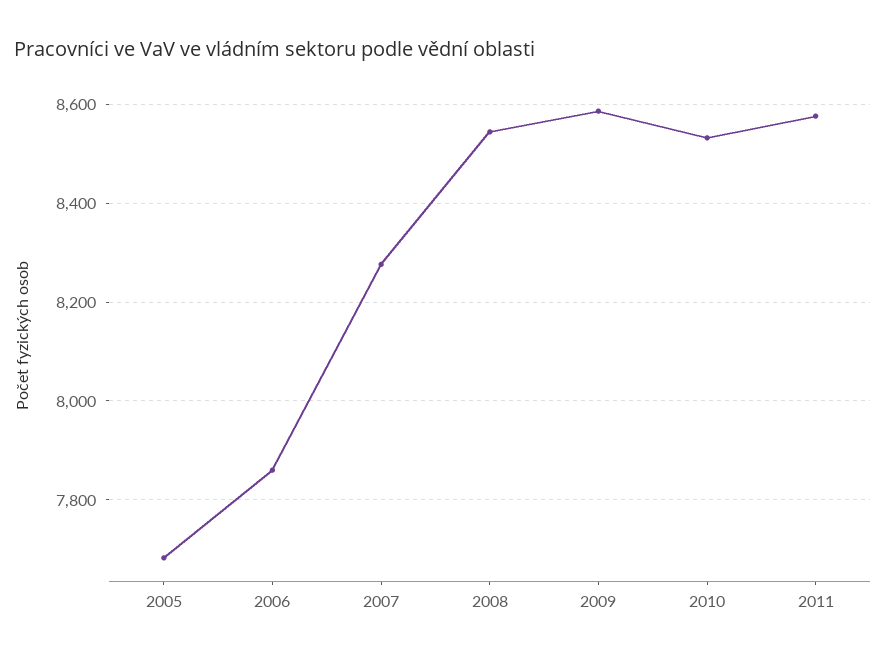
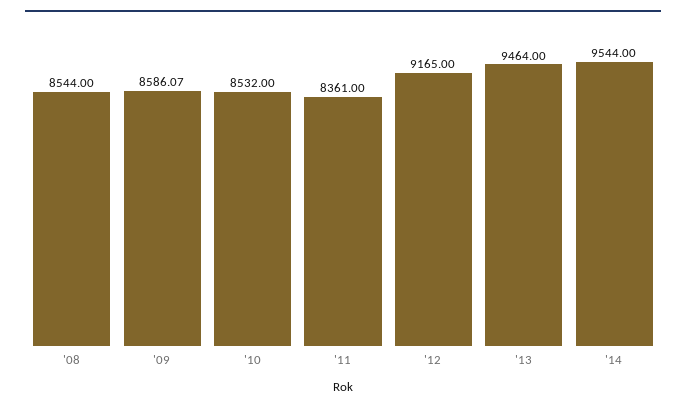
2005: 7680 -> none
2006: 7860 -> none
2007: 8280 -> none
2011: 8580 -> 8361
'12: none -> 9165
'13: none -> 9464
'14: none -> 9544

